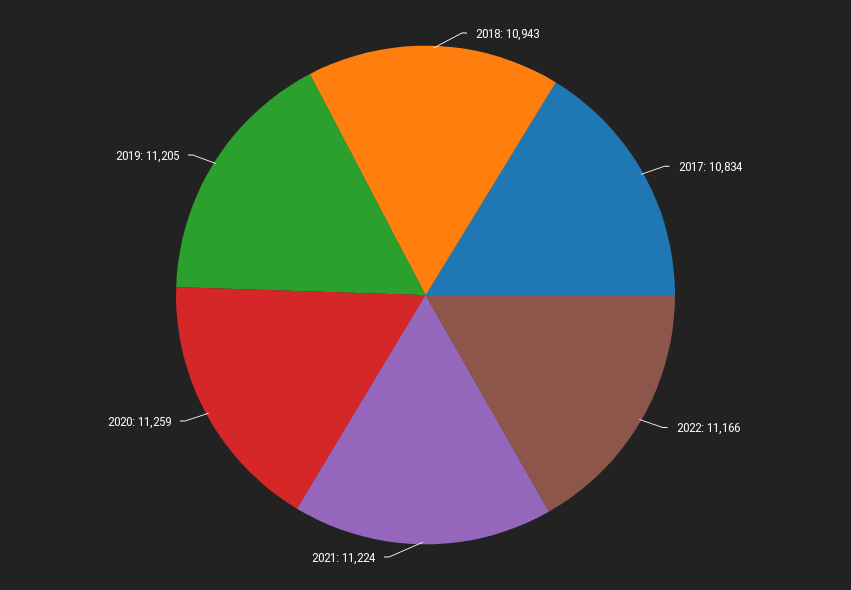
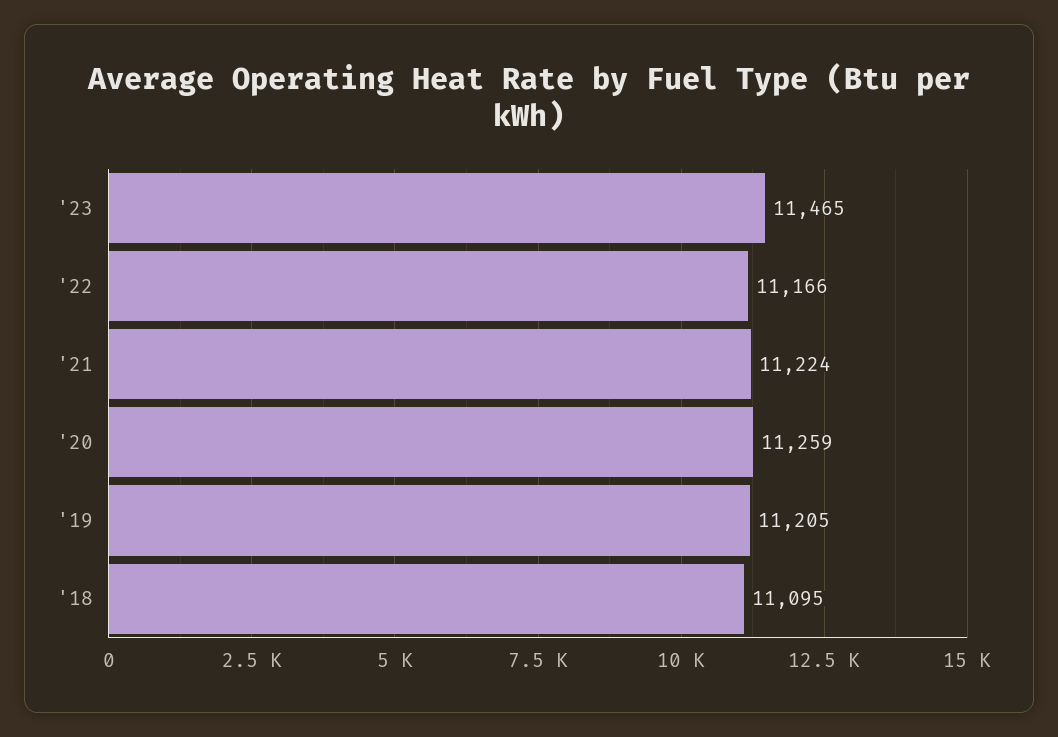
2018: 10943 -> 11095
2017: 10834 -> none
'23: none -> 11465

